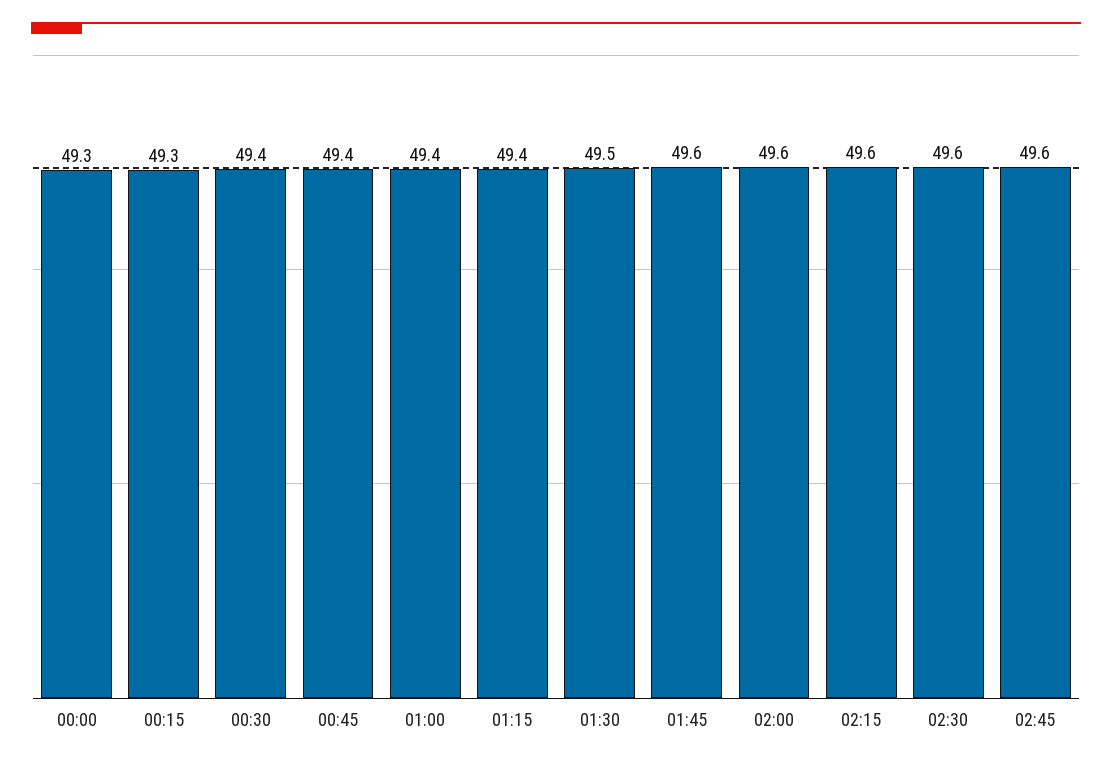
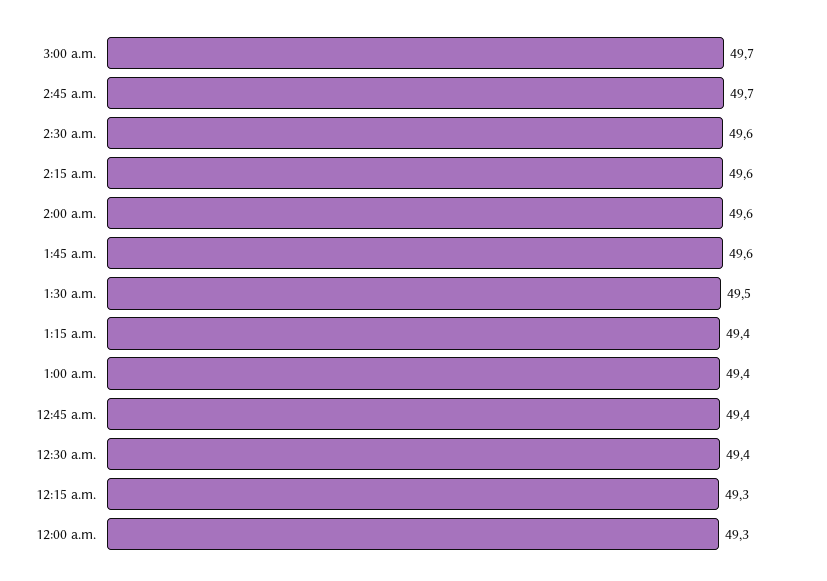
02:45: 49.6 -> 49.7
3:00 a.m.: none -> 49.7

